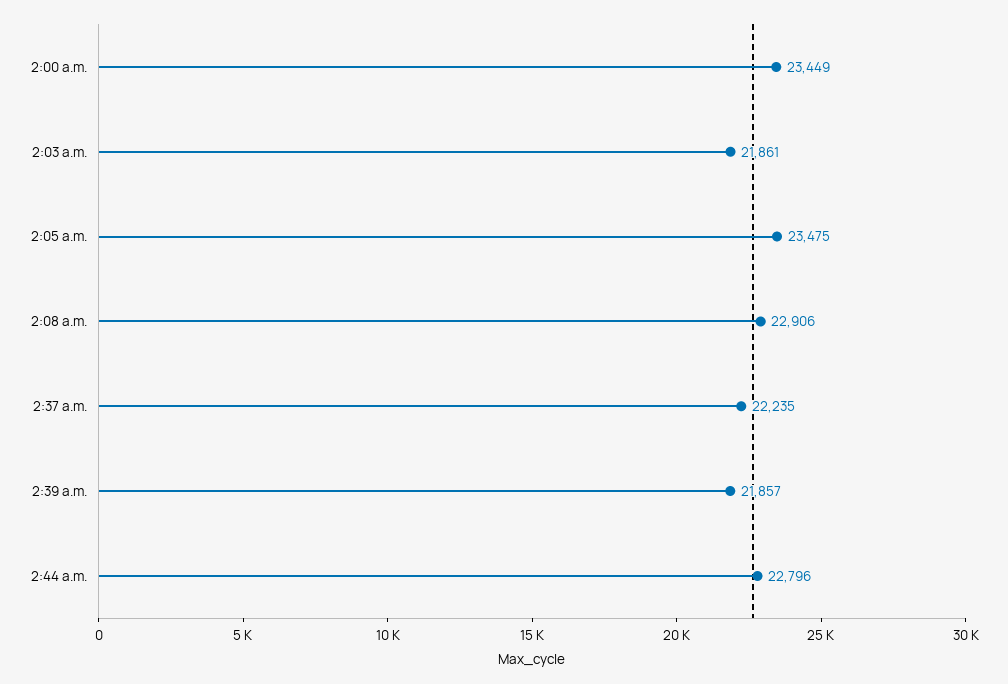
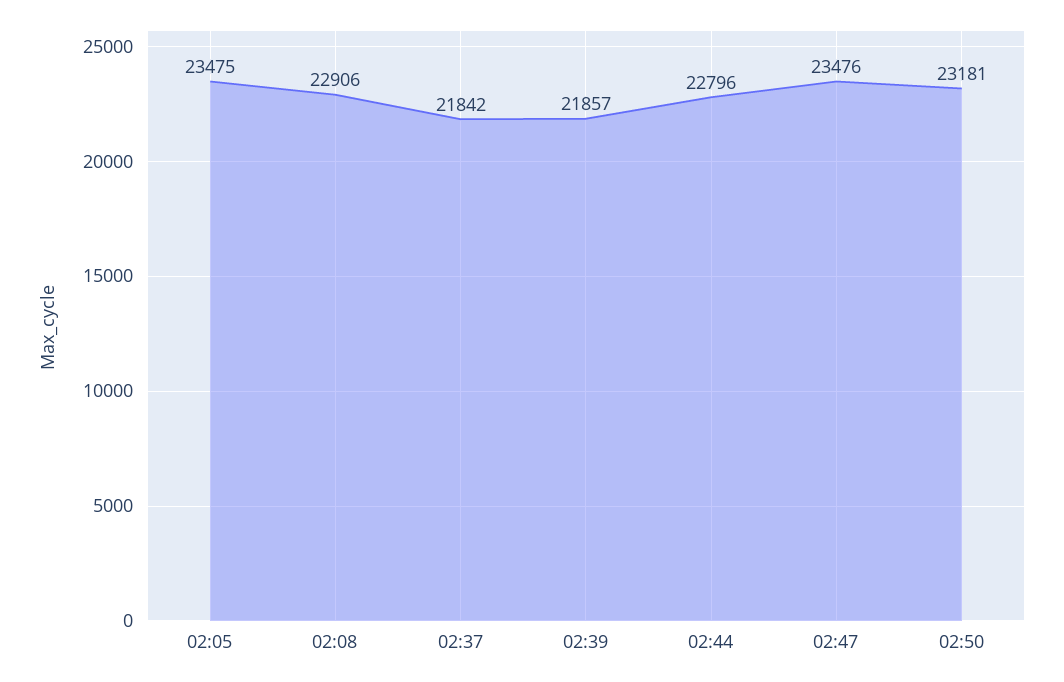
2:00 a.m.: 23449 -> none
2:03 a.m.: 21861 -> none
2:37 a.m.: 22235 -> 21842
02:47: none -> 23476
02:50: none -> 23181

